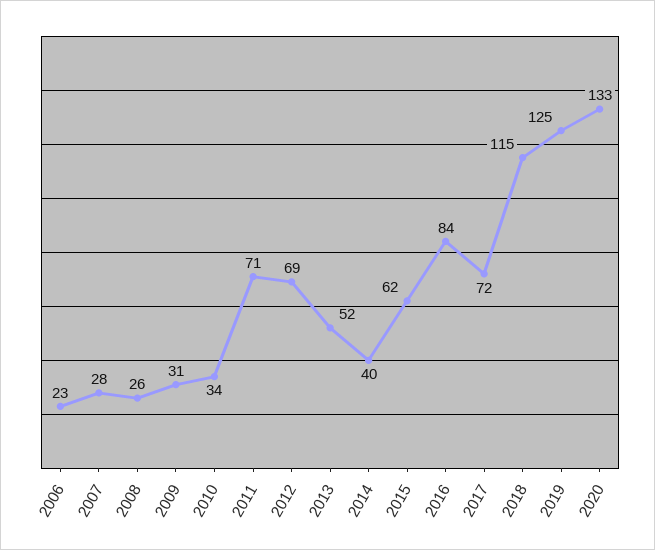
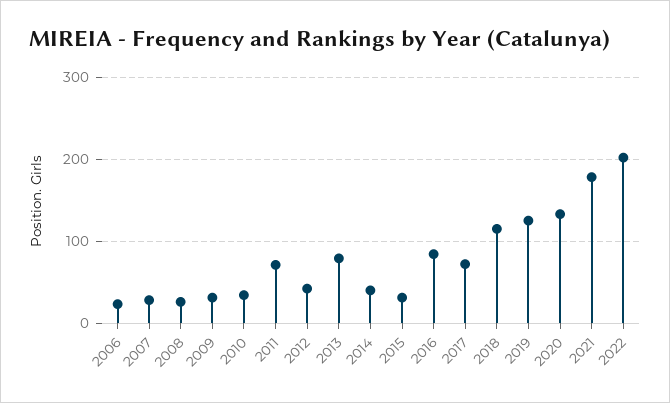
2012: 69 -> 40
2013: 52 -> 80
2015: 62 -> 30
2021: none -> 180
2022: none -> 200

